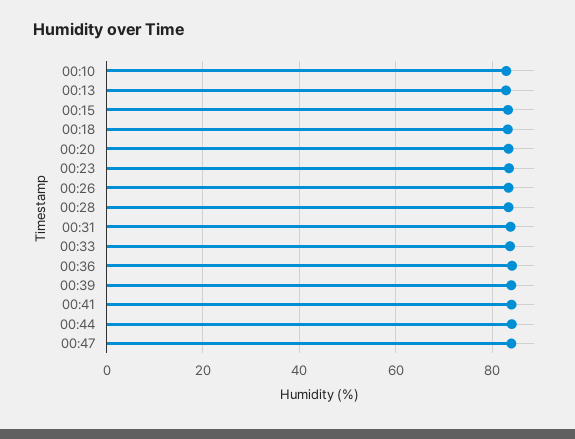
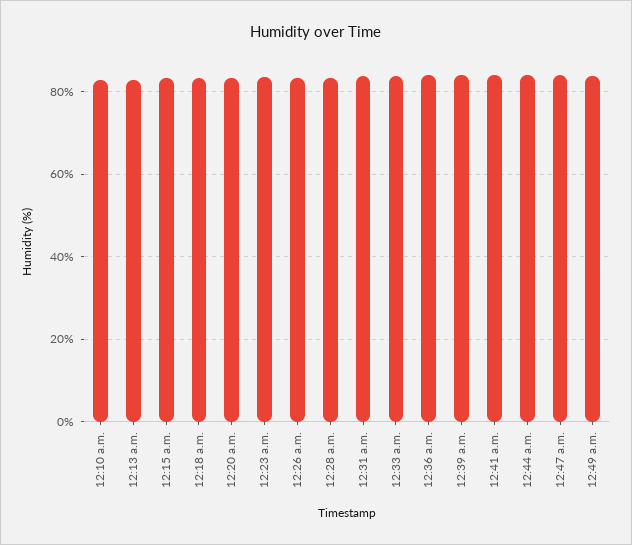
12:49 a.m.: none -> 84

